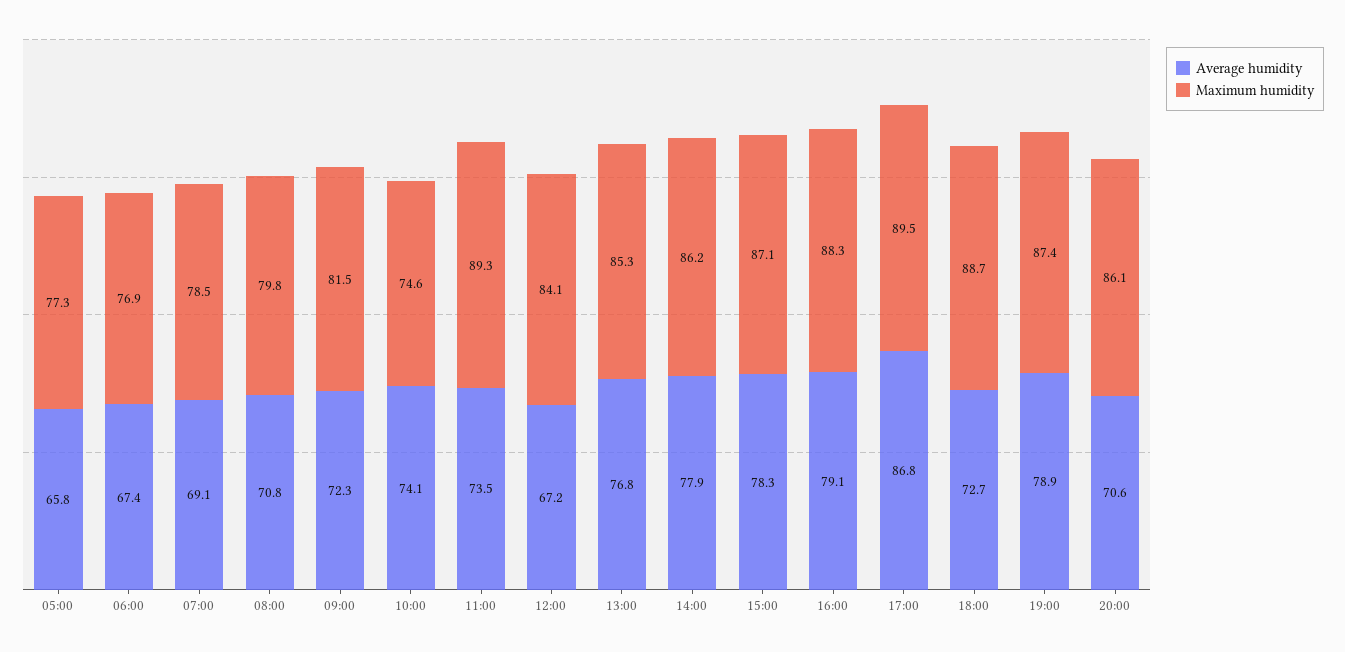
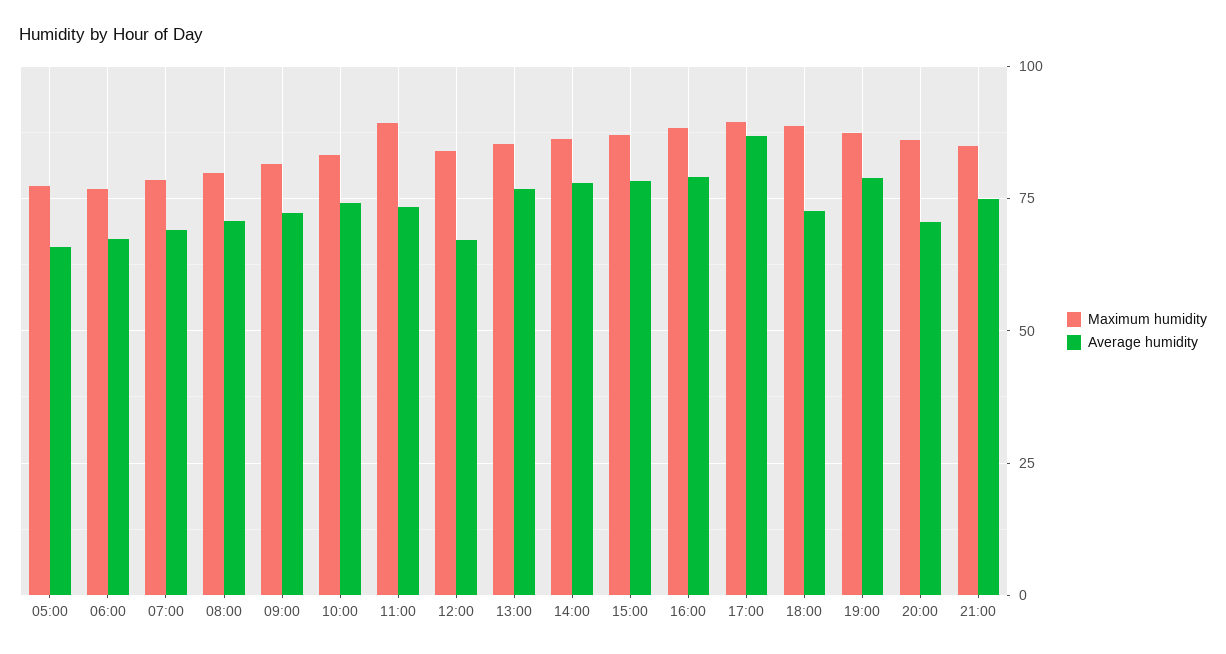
Maximum humidity, 10:00: 74.6 -> 82.5
Maximum humidity, 21:00: none -> 85
Average humidity, 21:00: none -> 75

